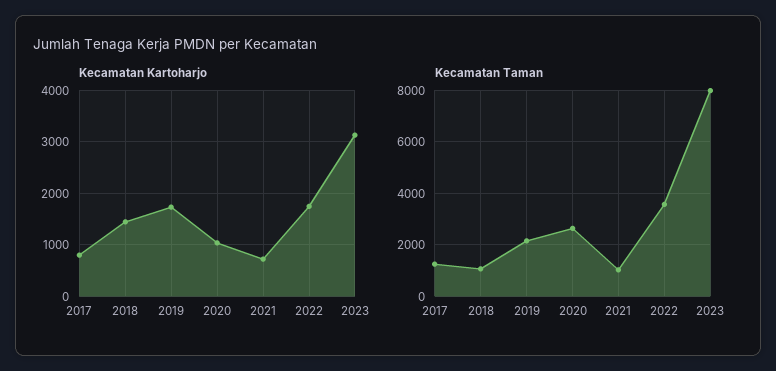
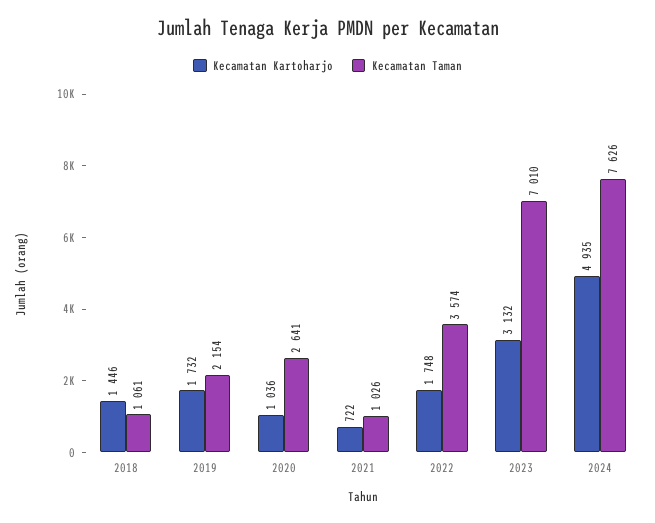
Kecamatan Kartoharjo, 2017: 800 -> none
Kecamatan Taman, 2017: 1250 -> none
Kecamatan Taman, 2023: 8000 -> 7010
Kecamatan Kartoharjo, 2024: none -> 4935
Kecamatan Taman, 2024: none -> 7626

